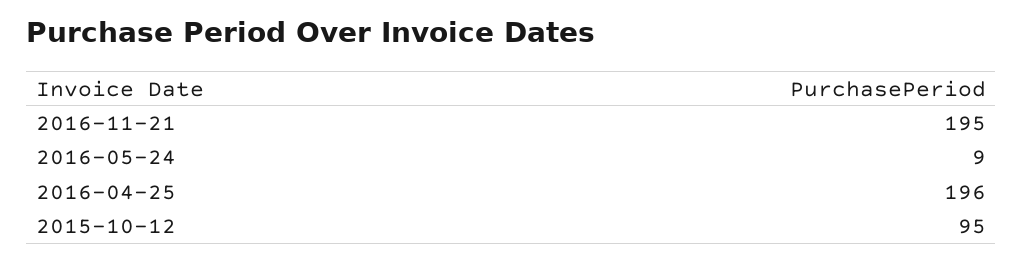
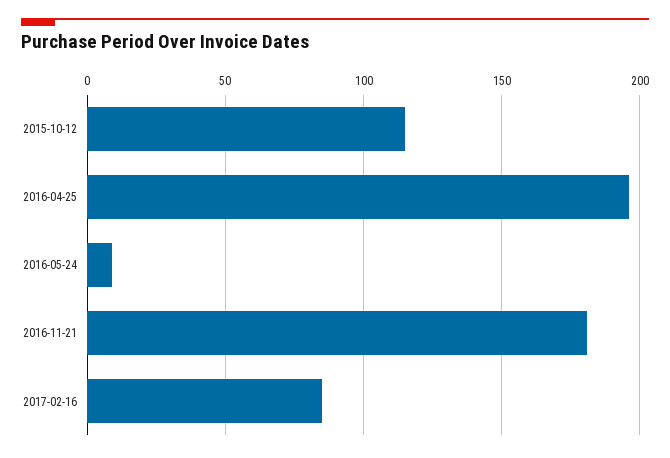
2016-11-21: 195 -> 180
2015-10-12: 95 -> 115
2017-02-16: none -> 85

